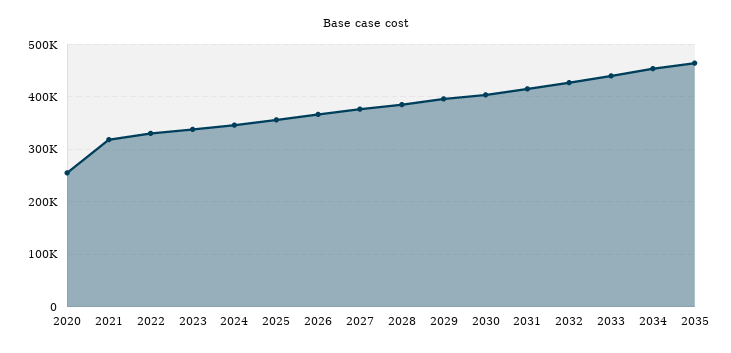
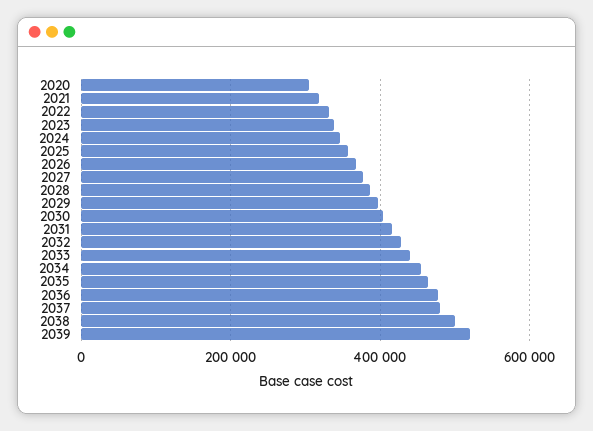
2020: 260000 -> 300000
2036: none -> 480000
2037: none -> 480000
2038: none -> 500000
2039: none -> 520000

